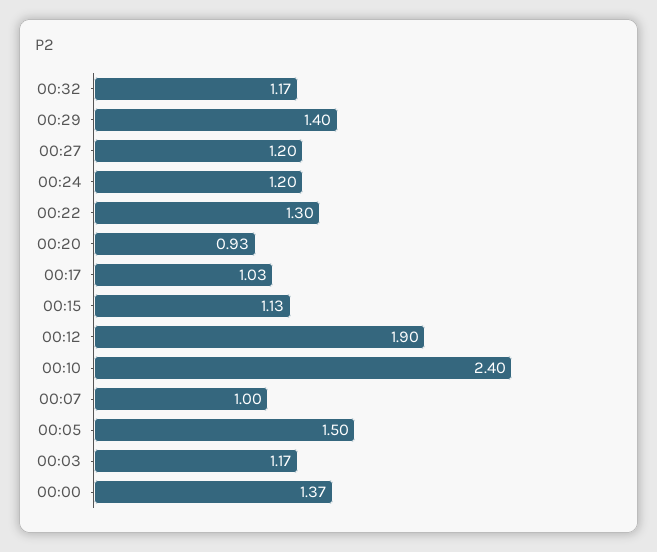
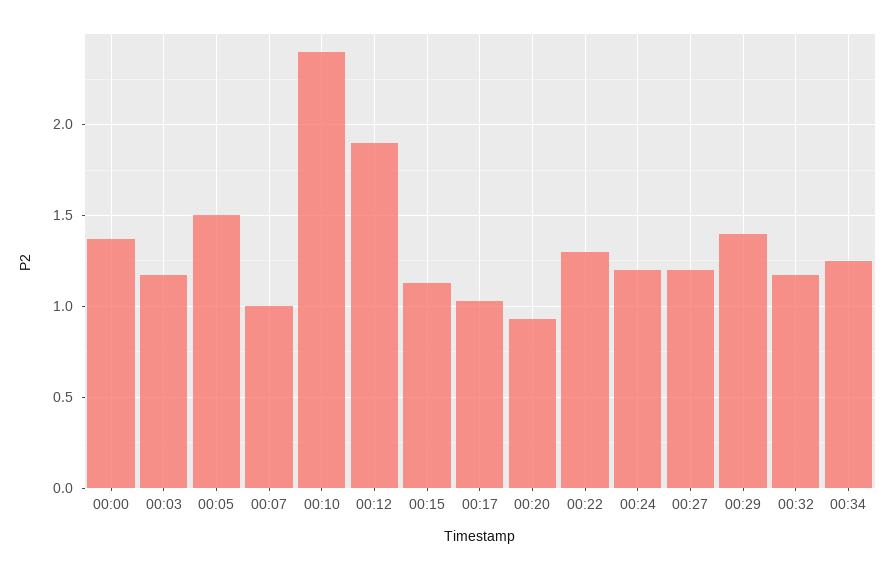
00:34: none -> 1.25

